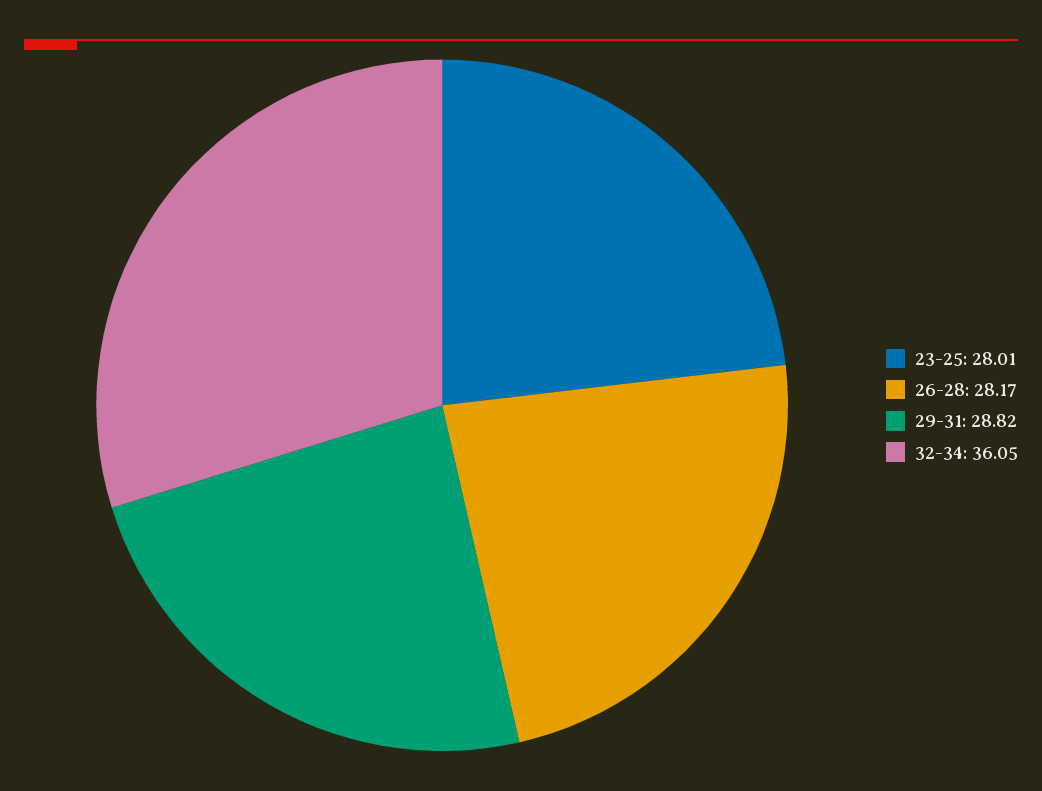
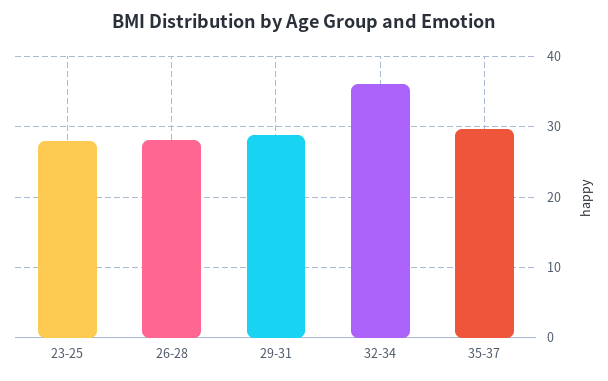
35-37: none -> 30

